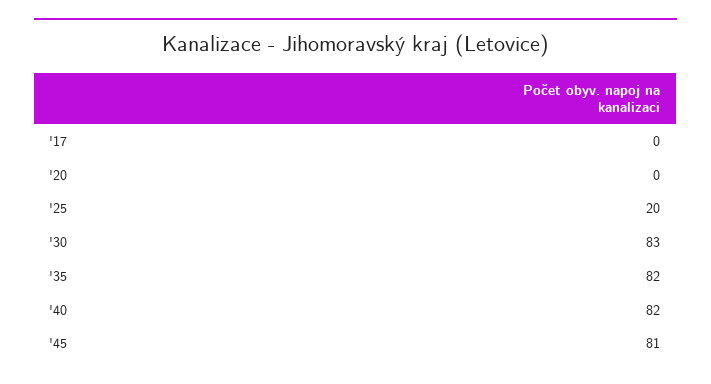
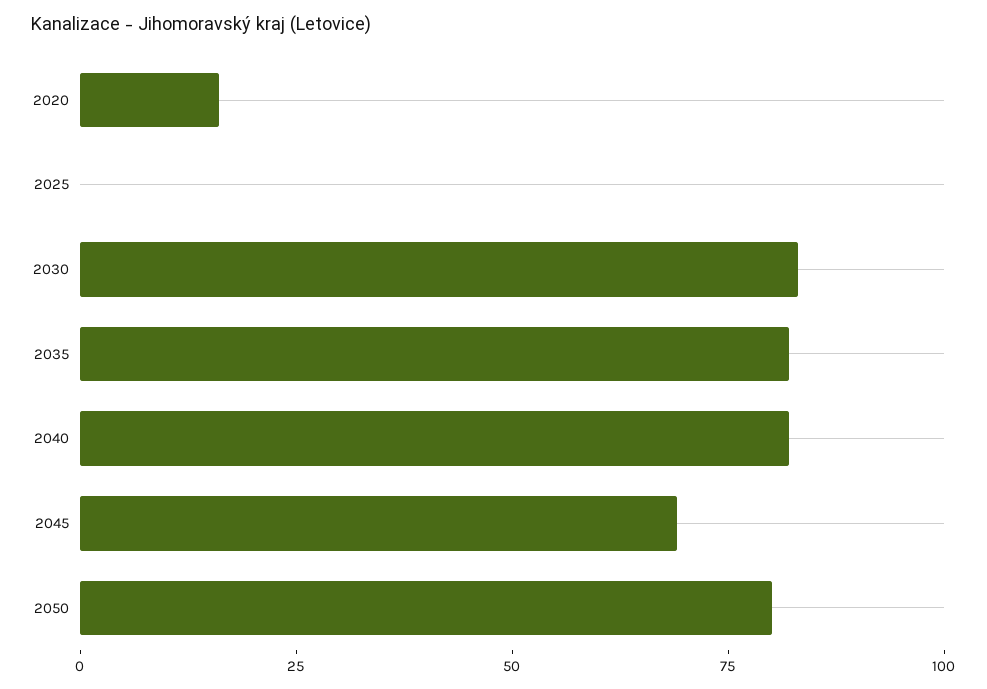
'17: 0 -> none
'20: 0 -> 15
'25: 20 -> 0
'45: 81 -> 70
2050: none -> 80

